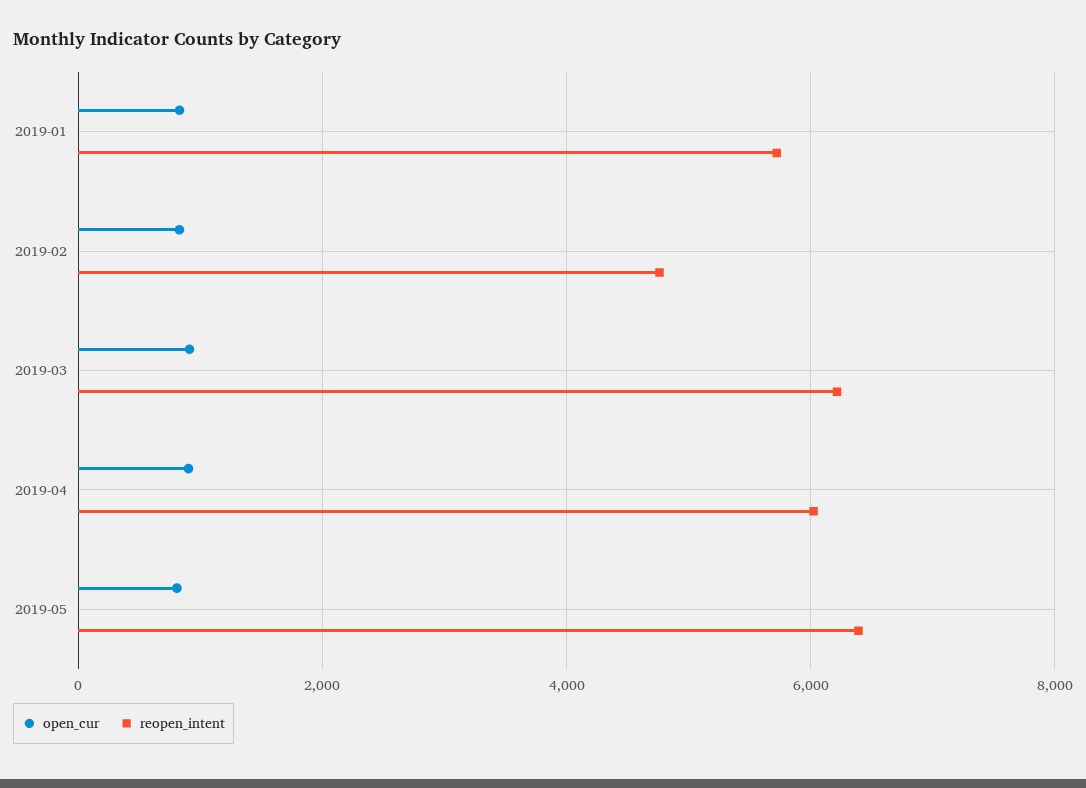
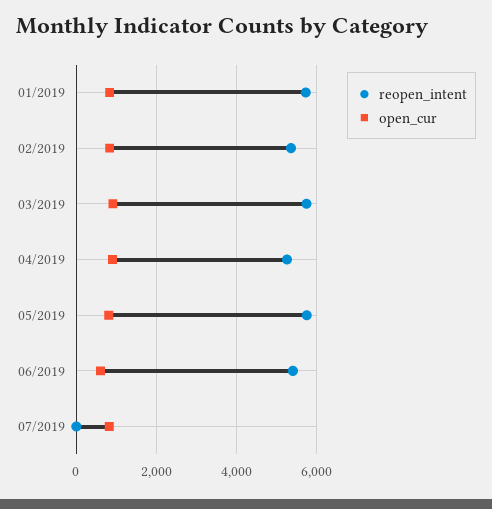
reopen_intent, 2019-02: 4800 -> 5400
reopen_intent, 2019-03: 6200 -> 5800
reopen_intent, 2019-04: 6000 -> 5200
reopen_intent, 2019-05: 6400 -> 5800
reopen_intent, 06/2019: none -> 5400
open_cur, 06/2019: none -> 600
reopen_intent, 07/2019: none -> 0
open_cur, 07/2019: none -> 800

